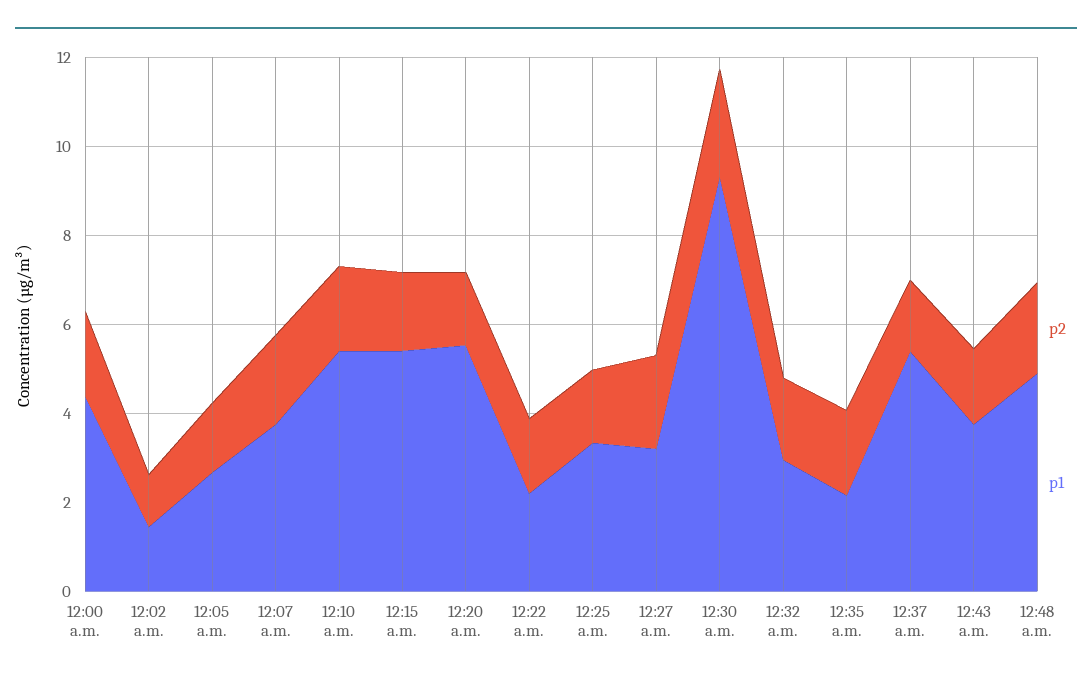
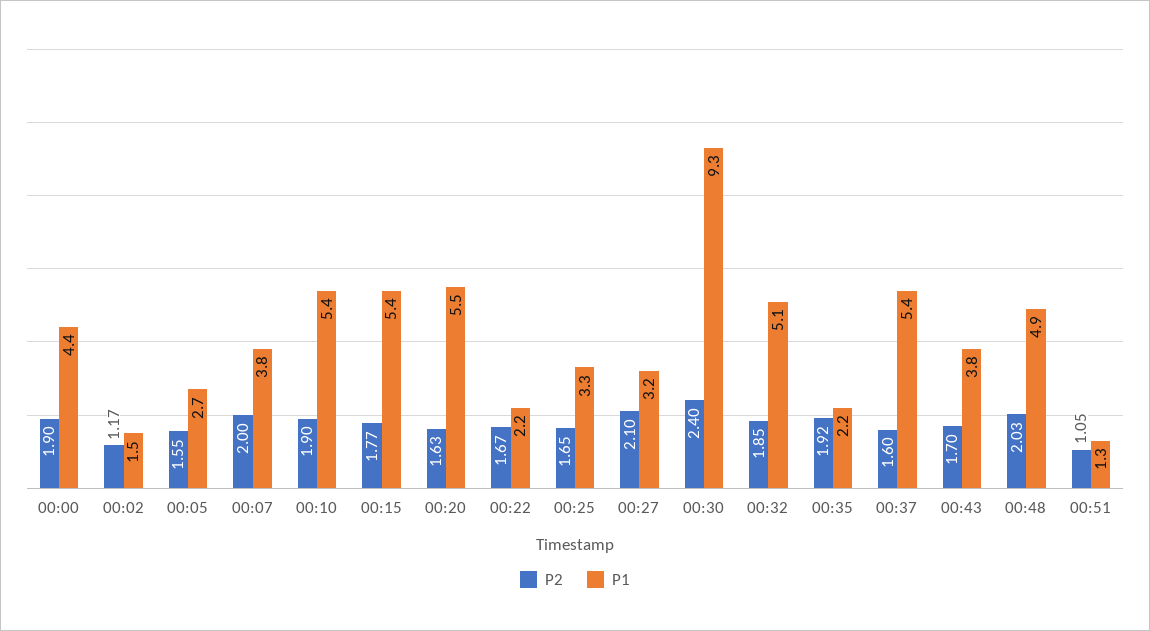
p1, 12:32 a.m.: 3 -> 5.1
p2, 00:51: none -> 1.05
p1, 00:51: none -> 1.3

